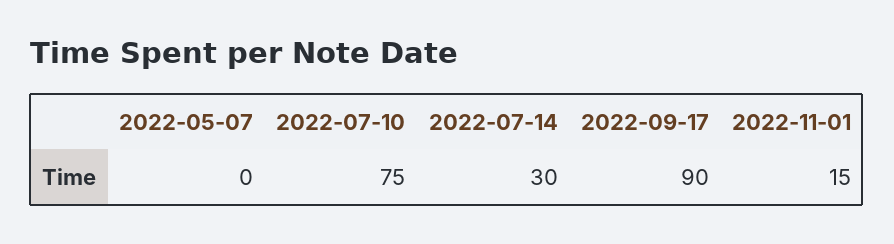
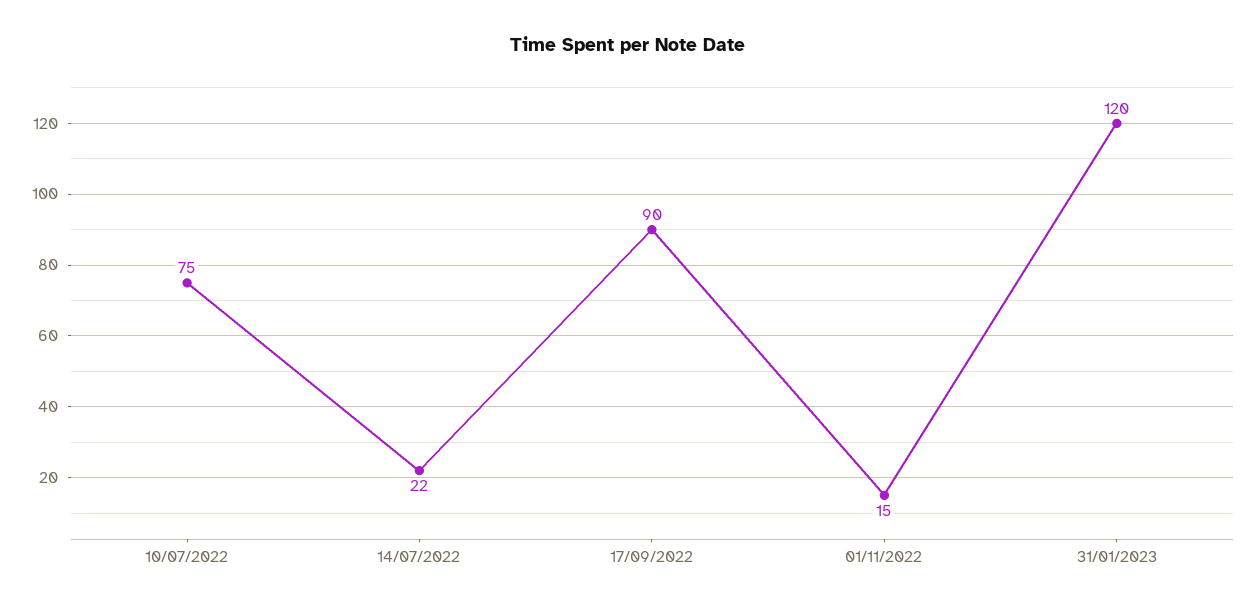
2022-05-07: 0 -> none
2022-07-14: 30 -> 22
31/01/2023: none -> 120

